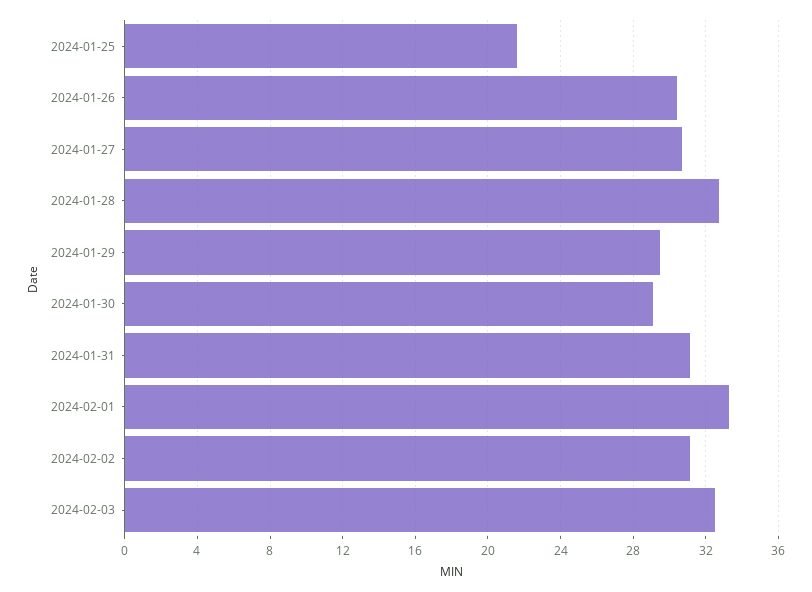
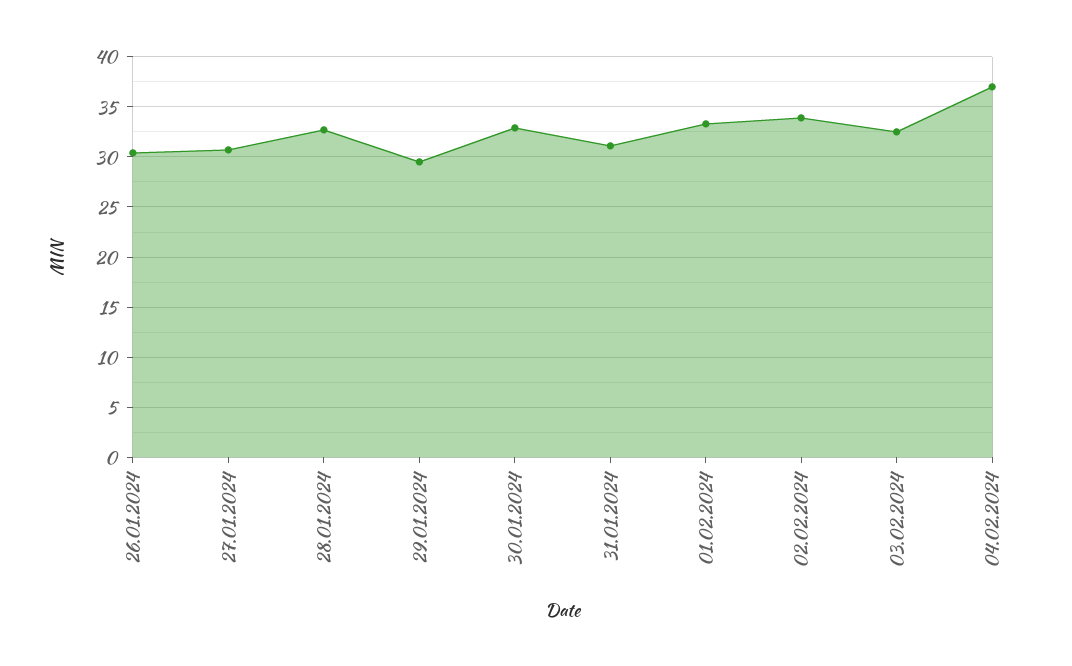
2024-01-25: 21.5 -> none
2024-01-30: 29 -> 33
2024-02-02: 31 -> 34
04.02.2024: none -> 37

